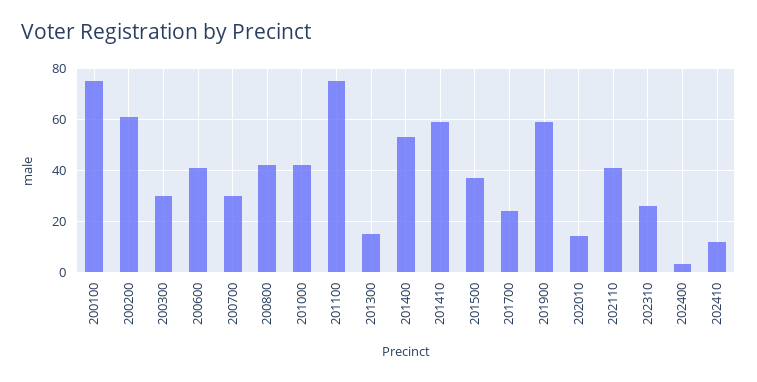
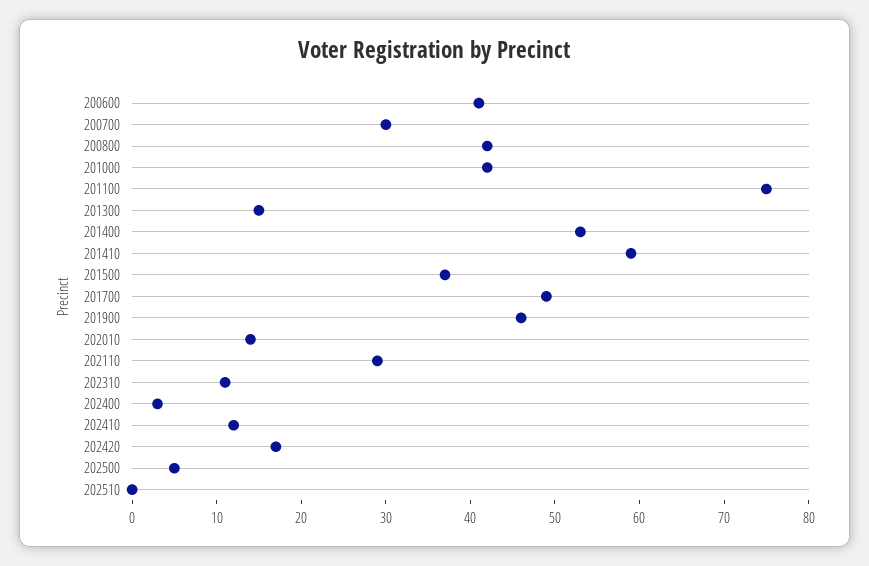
200100: 75 -> none
200200: 60 -> none
200300: 30 -> none
201700: 25 -> 49
201900: 60 -> 46
202110: 40 -> 29
202310: 25 -> 11
202420: none -> 17
202500: none -> 5
202510: none -> 0

